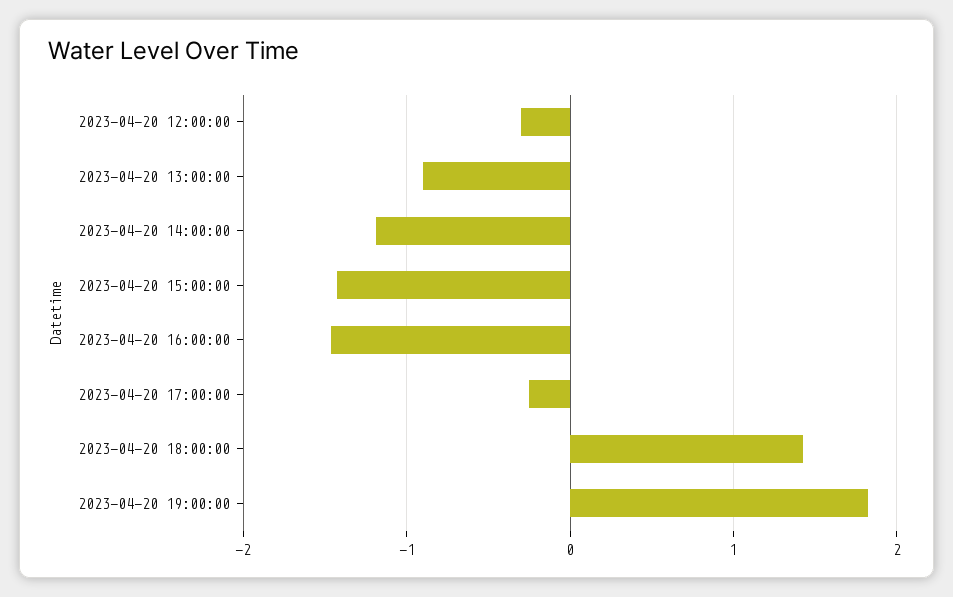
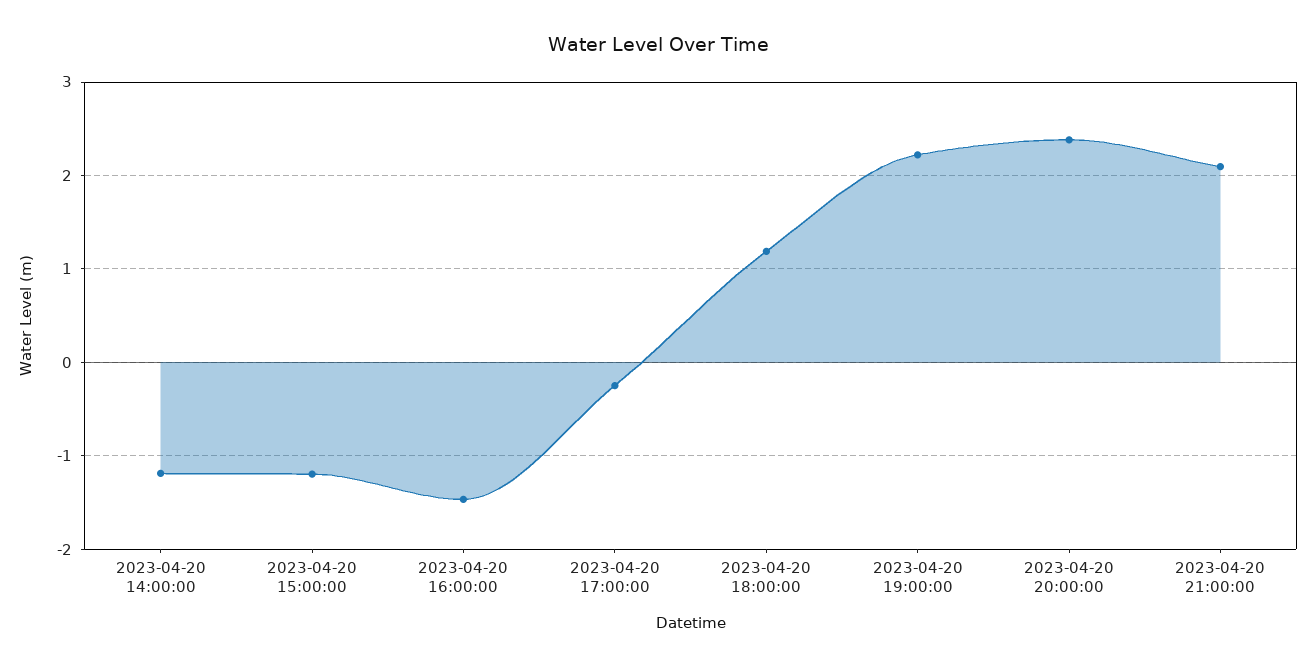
2023-04-20 12:00:00: -0.3 -> none
2023-04-20 13:00:00: -0.9 -> none
2023-04-20 15:00:00: -1.4 -> -1.2
2023-04-20 18:00:00: 1.4 -> 1.2
2023-04-20 19:00:00: 1.8 -> 2.2
2023-04-20 20:00:00: none -> 2.4
2023-04-20 21:00:00: none -> 2.1

